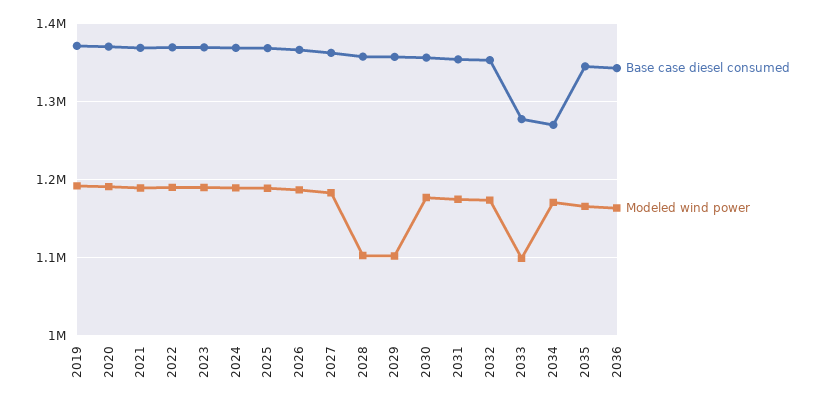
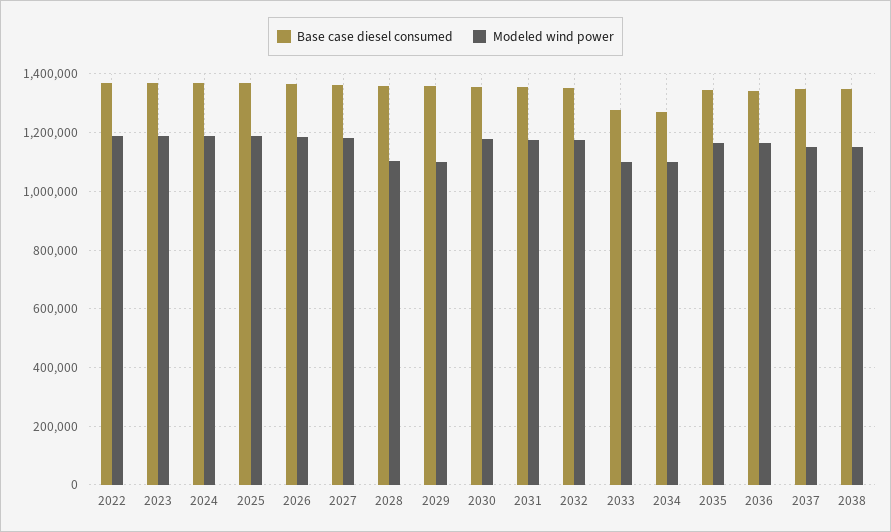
Base case diesel consumed, 2019: 1370000 -> none
Modeled wind power, 2019: 1190000 -> none
Base case diesel consumed, 2020: 1370000 -> none
Modeled wind power, 2020: 1190000 -> none
Base case diesel consumed, 2021: 1370000 -> none
Modeled wind power, 2021: 1190000 -> none
Modeled wind power, 2034: 1170000 -> 1100000
Base case diesel consumed, 2037: none -> 1350000
Modeled wind power, 2037: none -> 1150000
Base case diesel consumed, 2038: none -> 1350000
Modeled wind power, 2038: none -> 1150000

